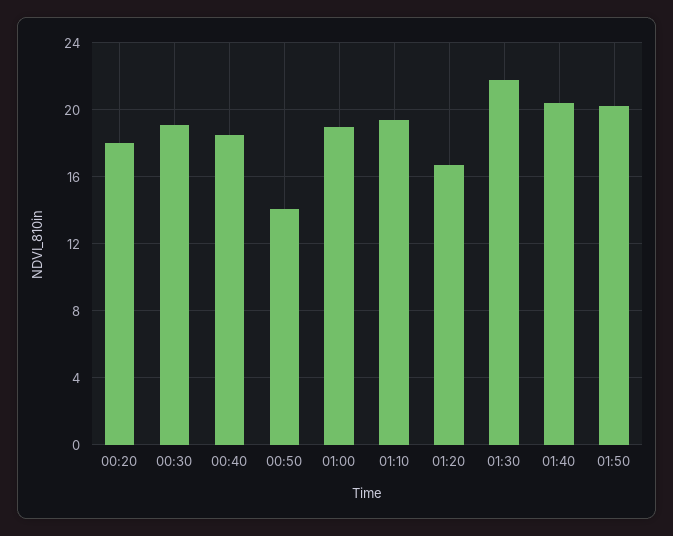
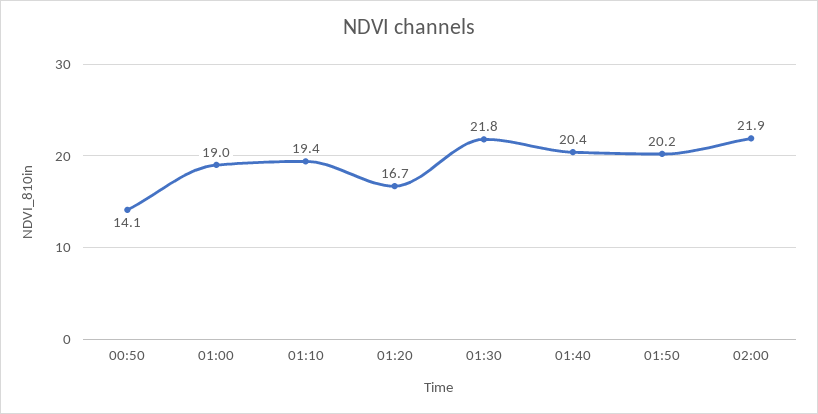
00:20: 18 -> none
00:30: 19 -> none
00:40: 18.5 -> none
02:00: none -> 21.9

